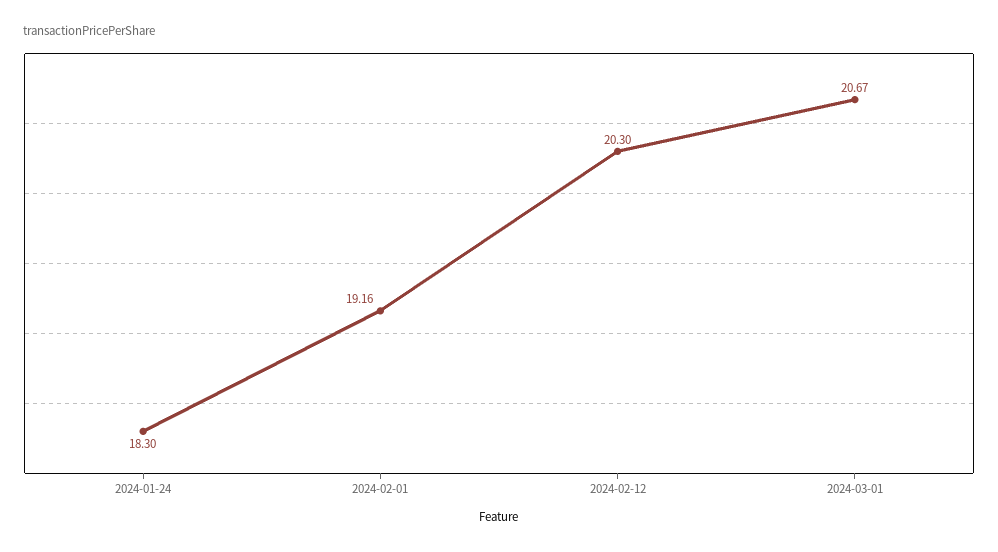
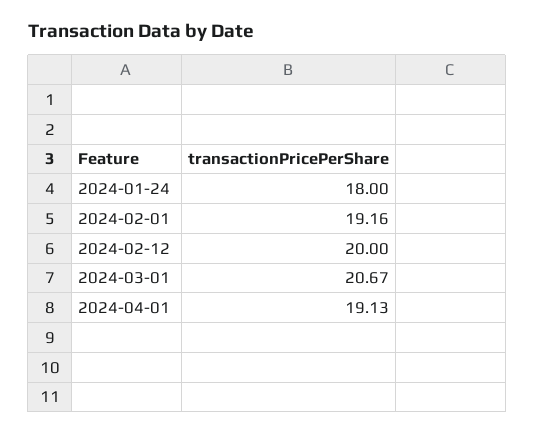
2024-01-24: 18.3 -> 18
2024-02-12: 20.3 -> 20
2024-04-01: none -> 19.13

